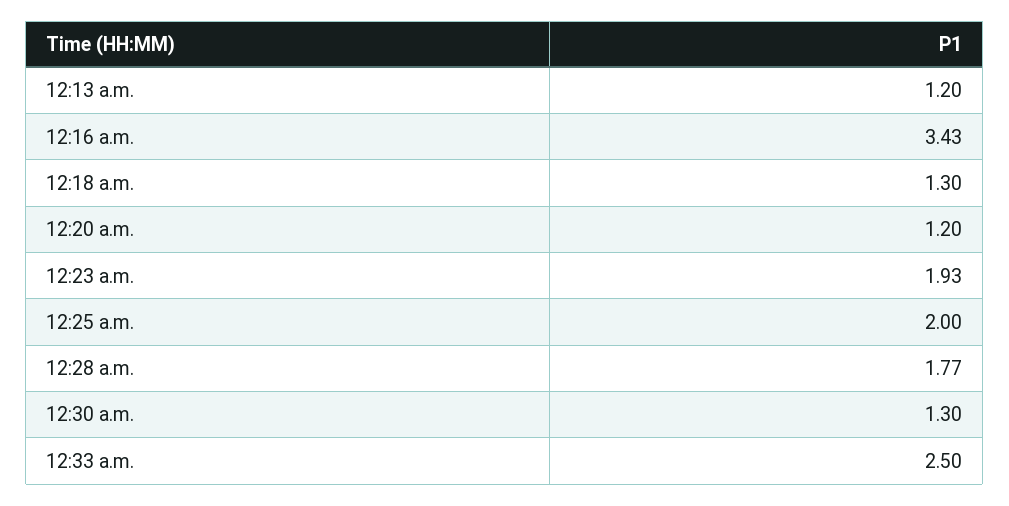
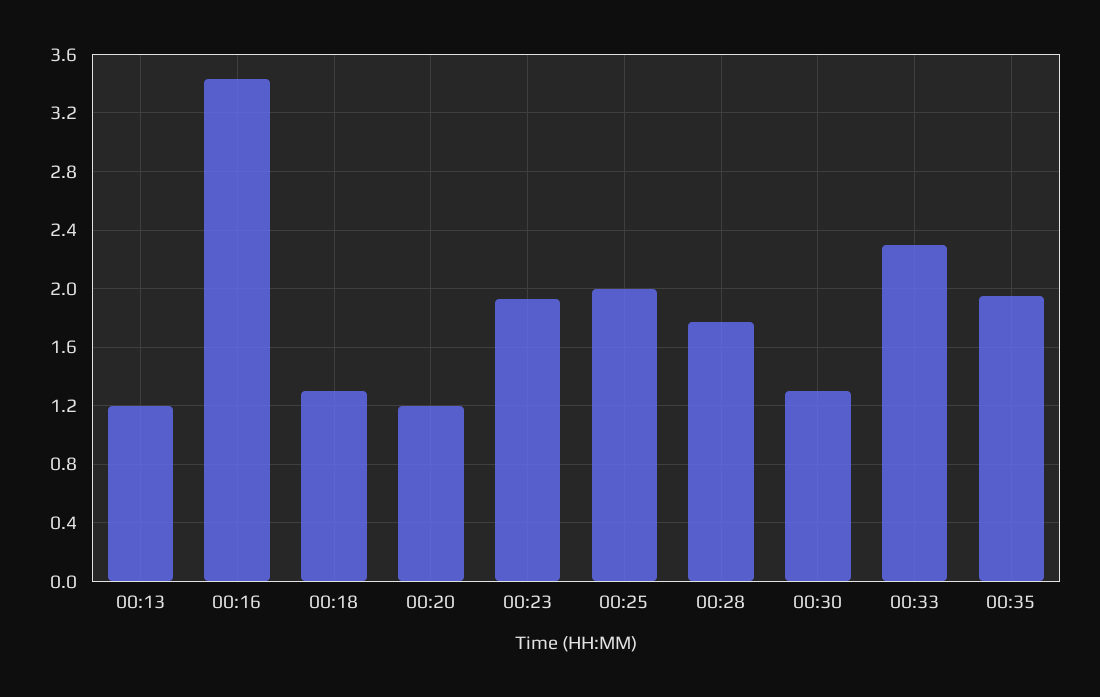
12:33 a.m.: 2.5 -> 2.3
00:35: none -> 1.95

